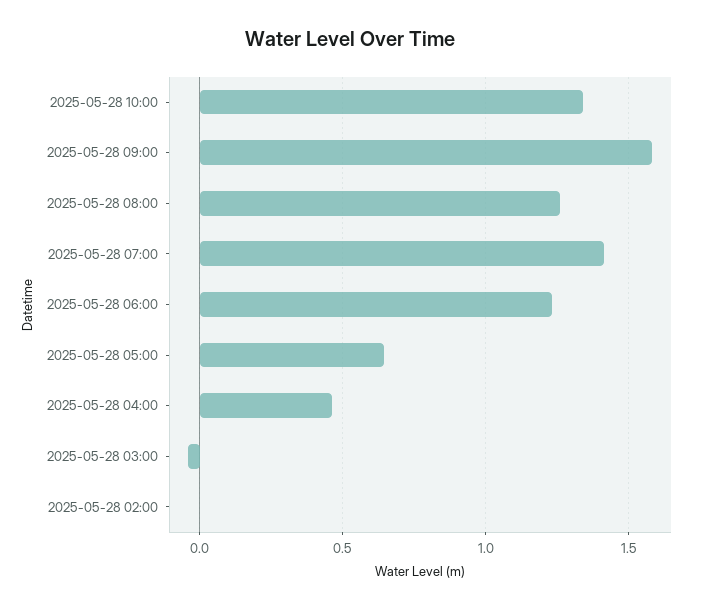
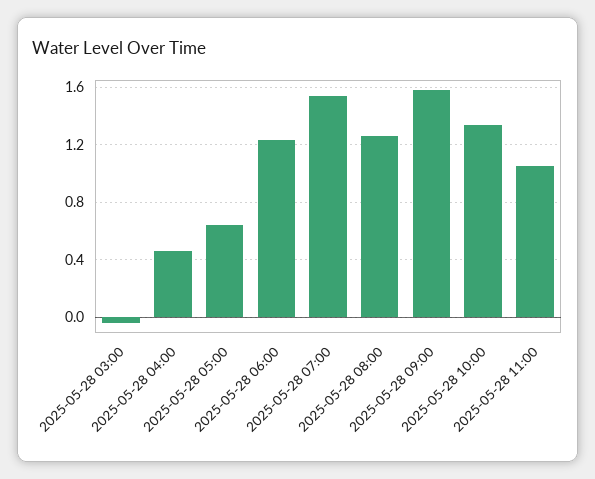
2025-05-28 07:00: 1.4 -> 1.55
2025-05-28 02:00: 0 -> none
2025-05-28 11:00: none -> 1.05

